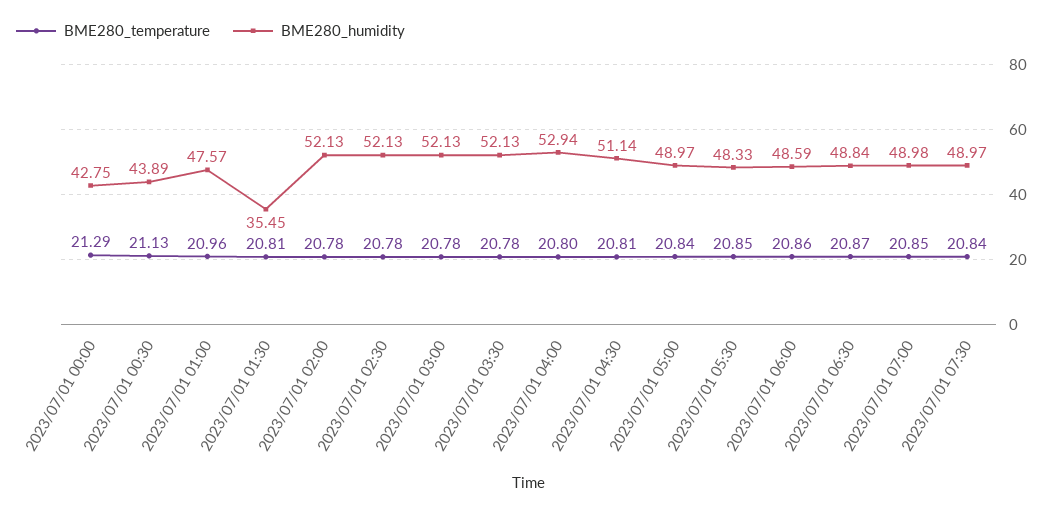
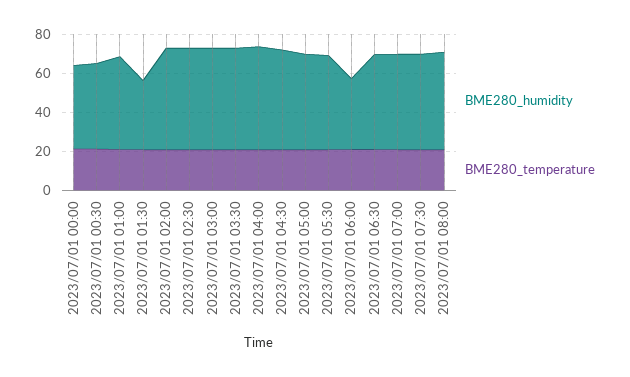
BME280_humidity, 2023/07/01 06:00: 48.59 -> 35
BME280_humidity, 2023/07/01 08:00: none -> 50
BME280_temperature, 2023/07/01 08:00: none -> 20

